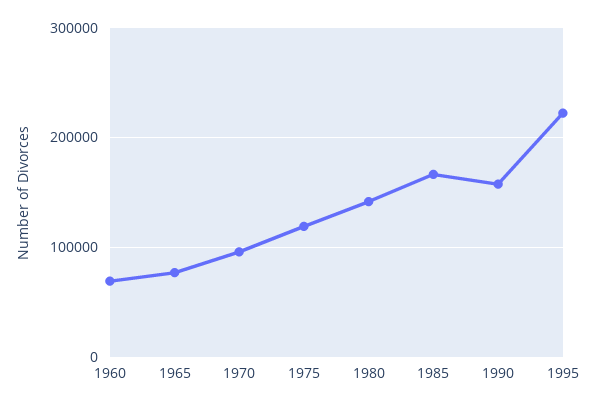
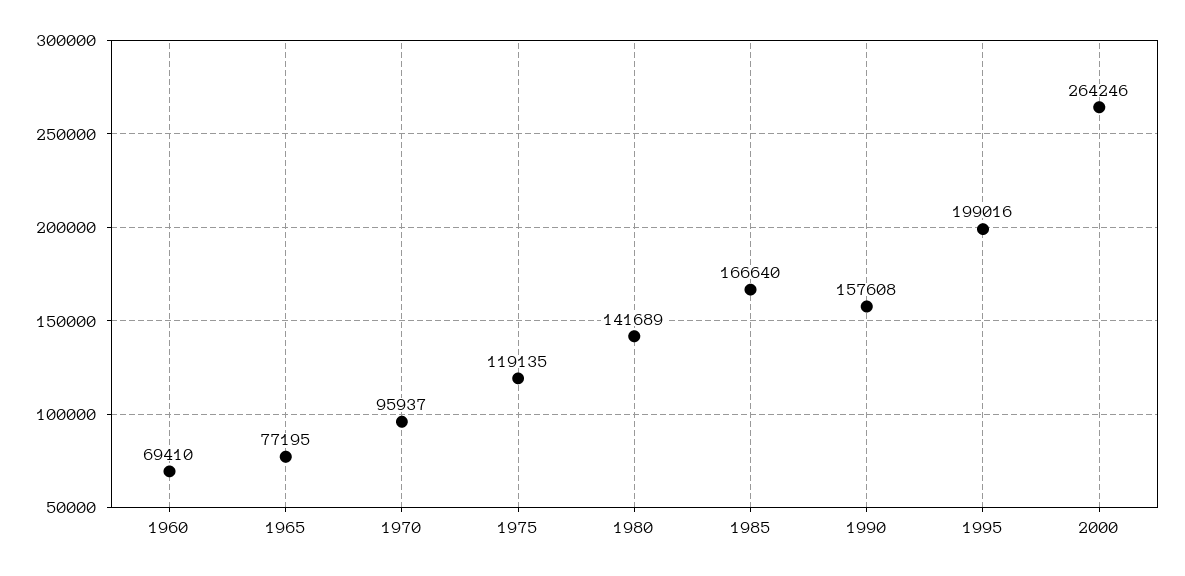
1995: 220000 -> 199016
2000: none -> 264246

